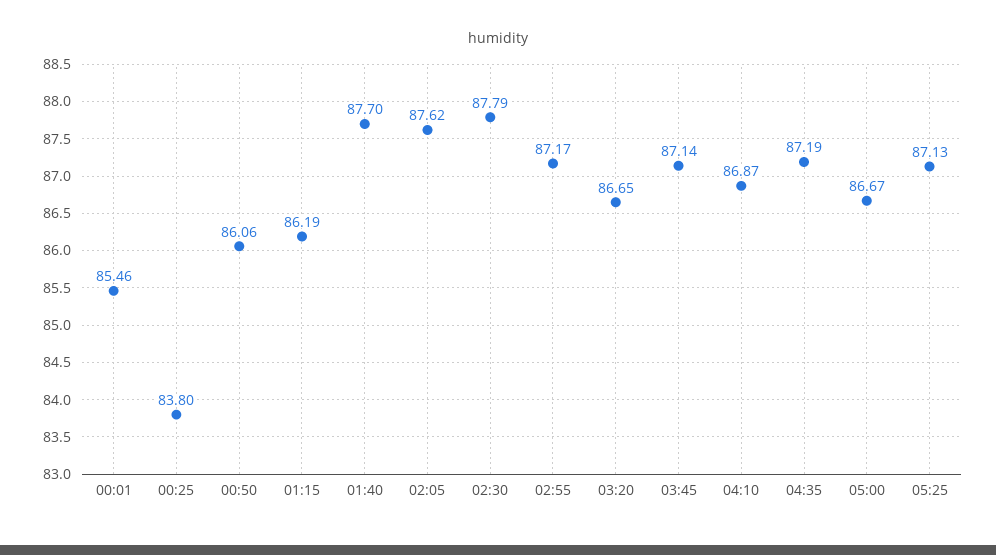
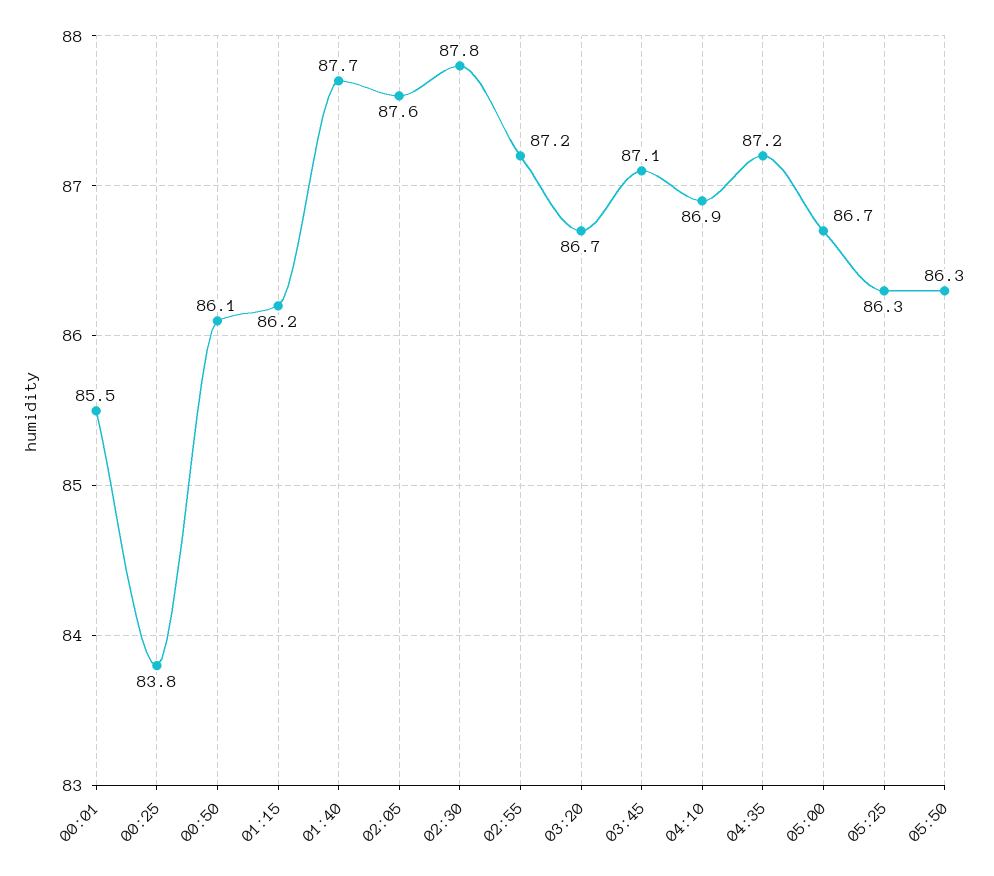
05:25: 87.13 -> 86.3
05:50: none -> 86.3

